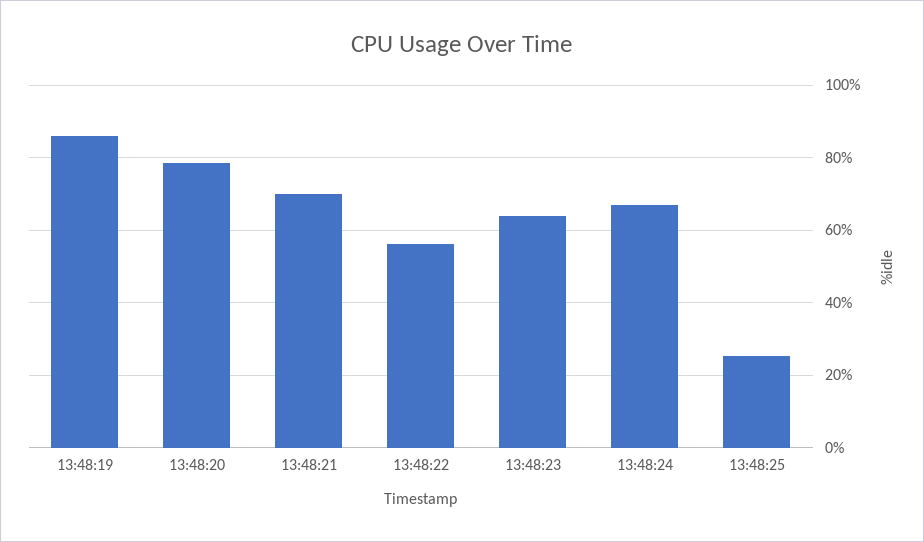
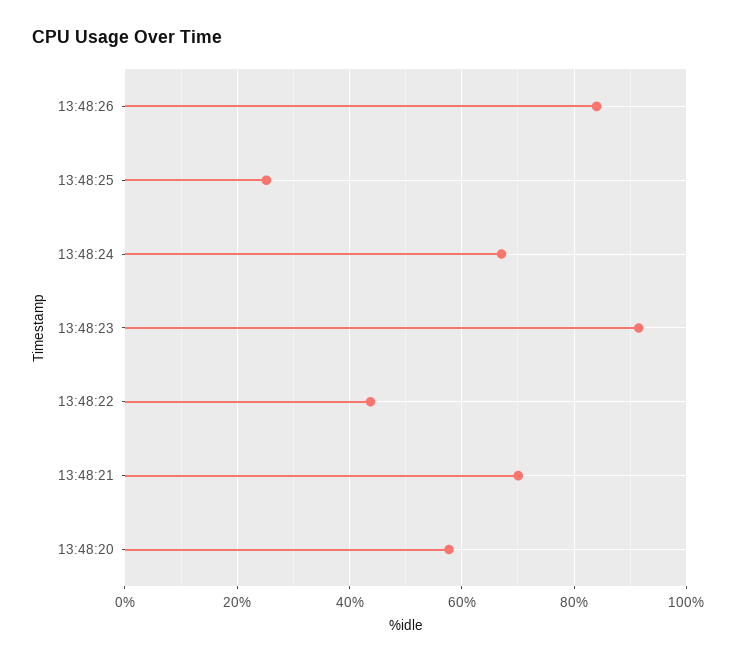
13:48:19: 86 -> none
13:48:20: 78 -> 58
13:48:22: 56 -> 44
13:48:23: 64 -> 92
13:48:26: none -> 84

